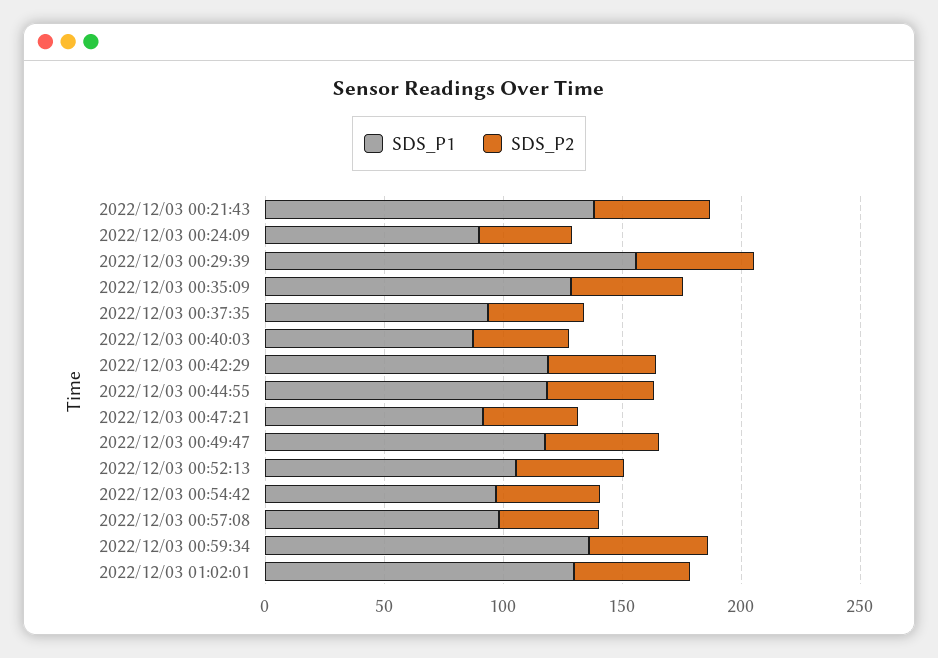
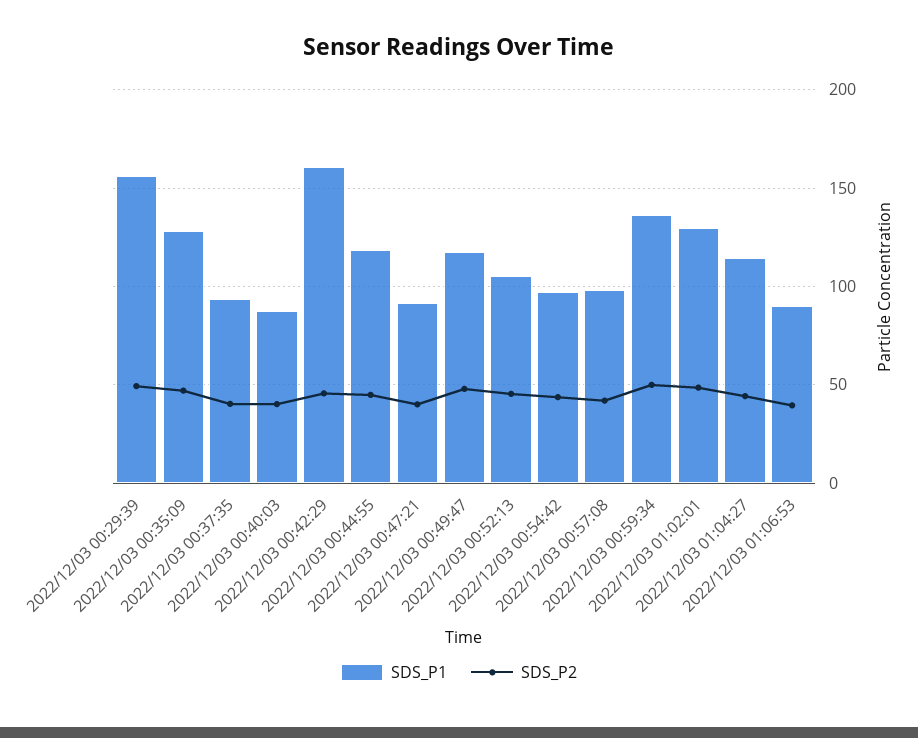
SDS_P1, 2022/12/03 00:21:43: 140 -> none
SDS_P2, 2022/12/03 00:21:43: 50 -> none
SDS_P1, 2022/12/03 00:24:09: 90 -> none
SDS_P2, 2022/12/03 00:24:09: 40 -> none
SDS_P1, 2022/12/03 00:42:29: 120 -> 160
SDS_P1, 2022/12/03 01:04:27: none -> 115
SDS_P2, 2022/12/03 01:04:27: none -> 45
SDS_P1, 2022/12/03 01:06:53: none -> 90
SDS_P2, 2022/12/03 01:06:53: none -> 40

